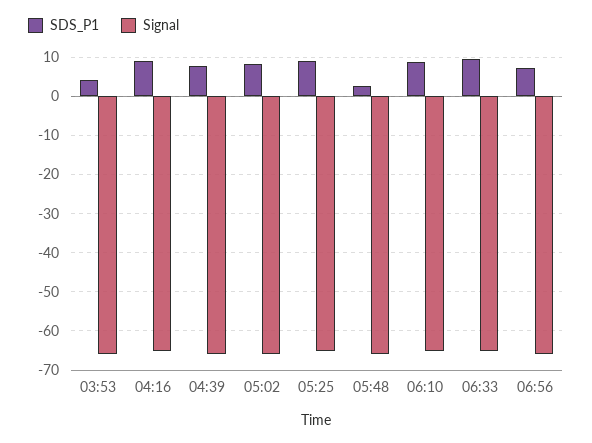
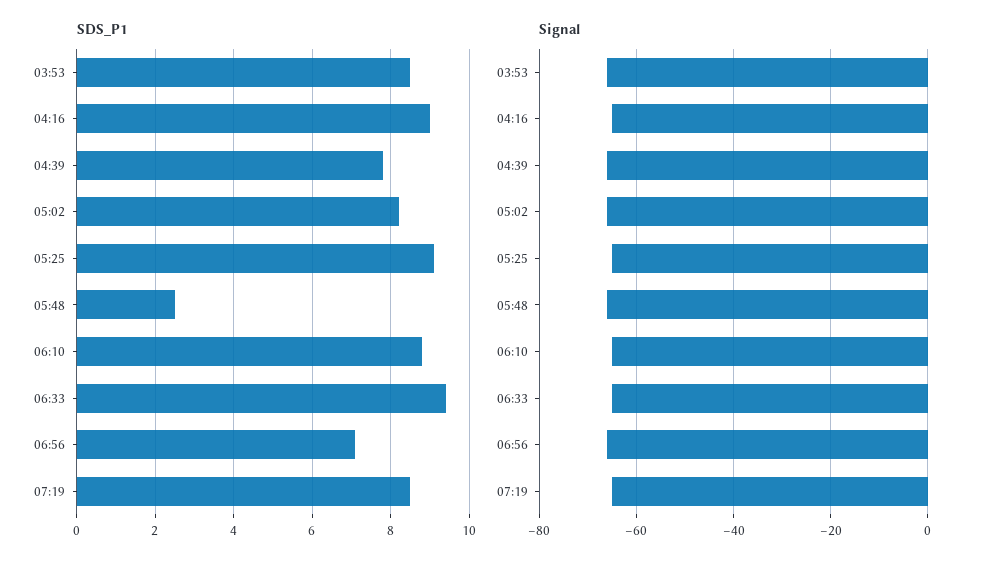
SDS_P1, 03:53: 4 -> 8.5
SDS_P1, 07:19: none -> 8.5
Signal, 07:19: none -> -65

